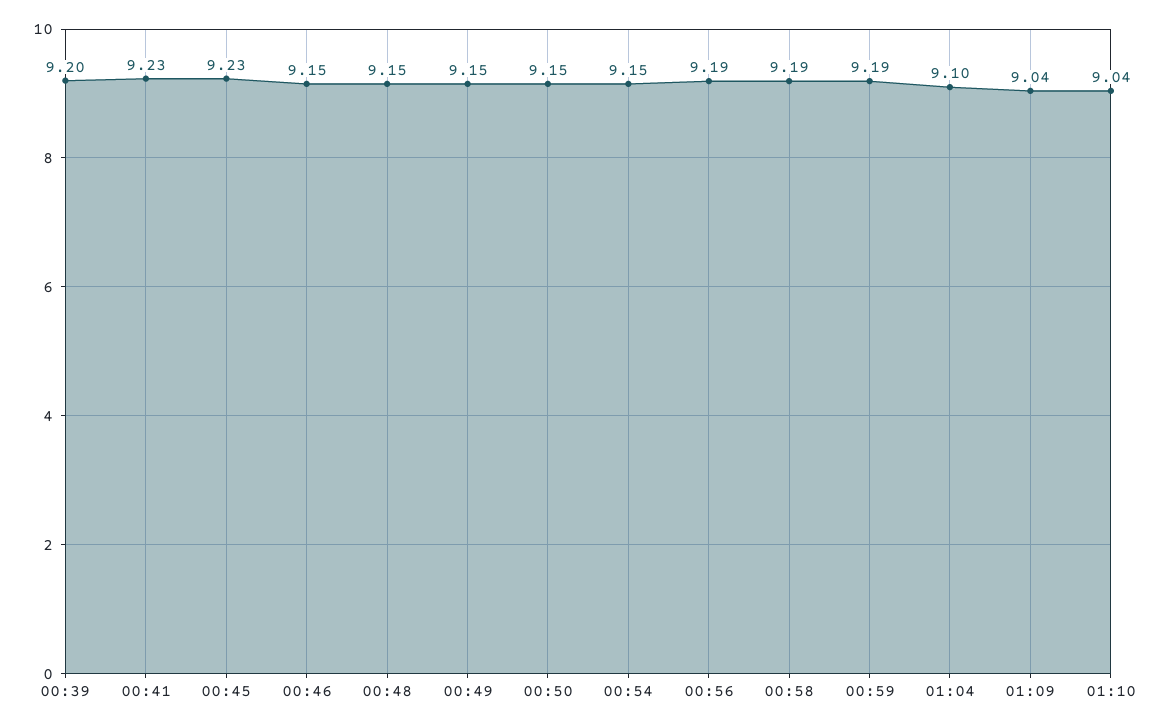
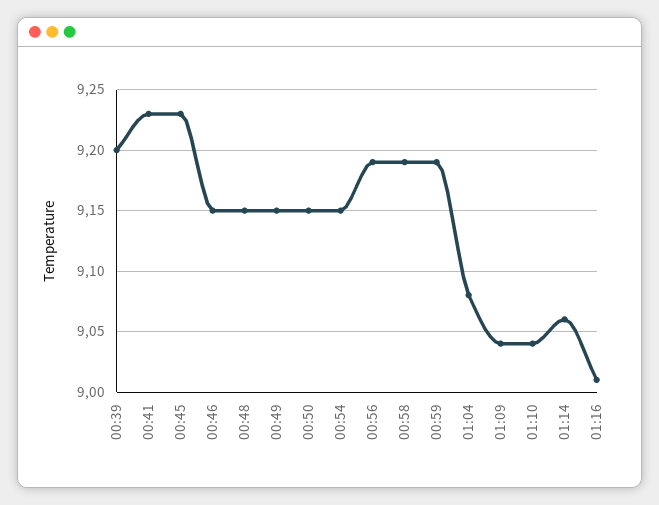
01:04: 9.1 -> 9.08
01:14: none -> 9.06
01:16: none -> 9.01

